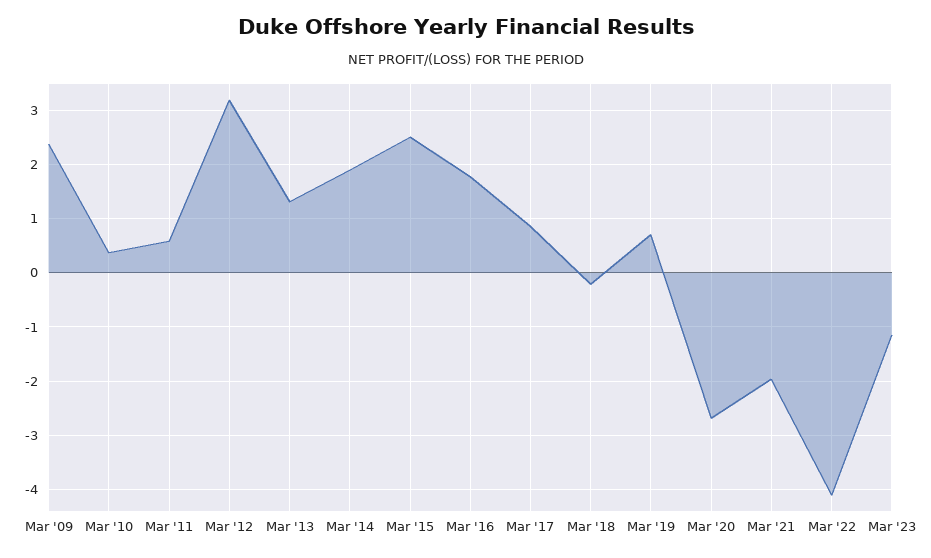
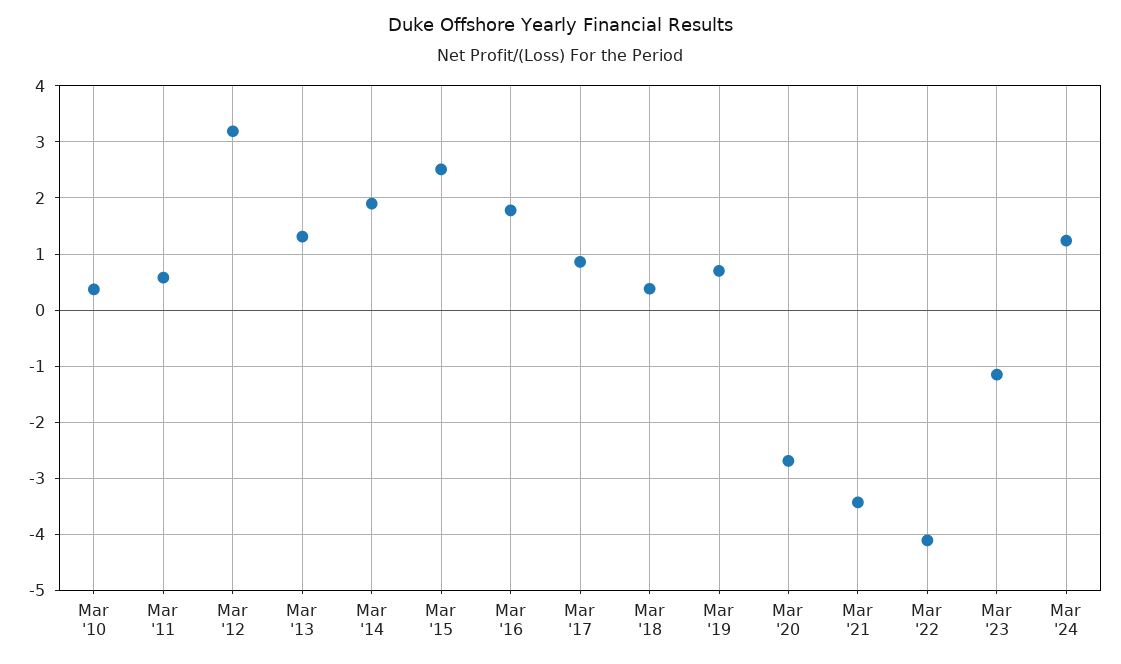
Mar '09: 2.4 -> none
Mar '18: -0.2 -> 0.4
Mar '21: -2 -> -3.4
Mar '24: none -> 1.2

